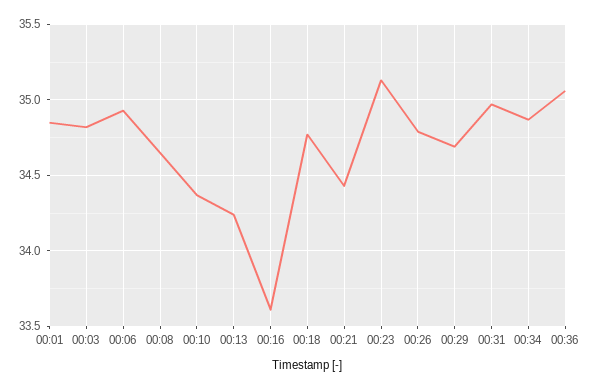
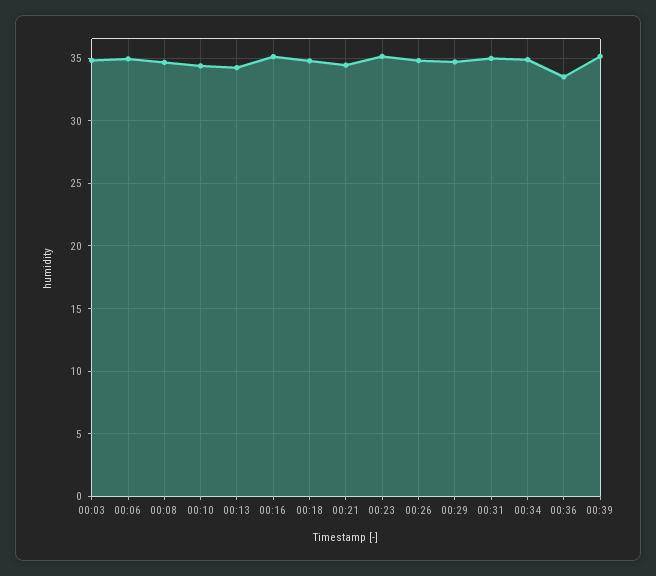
00:01: 34.85 -> none
00:16: 33.6 -> 35
00:36: 35.05 -> 33.5
00:39: none -> 35

